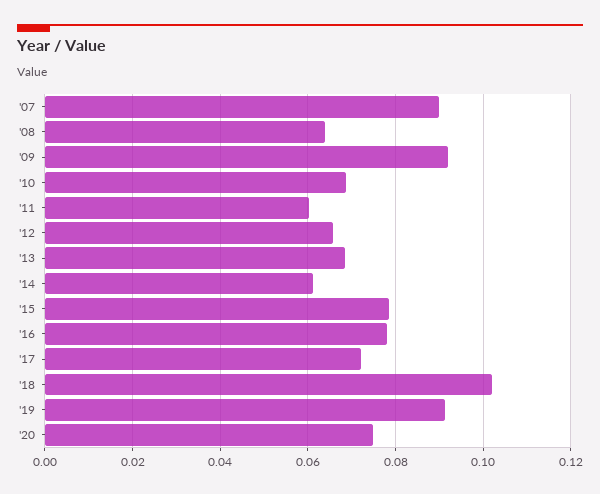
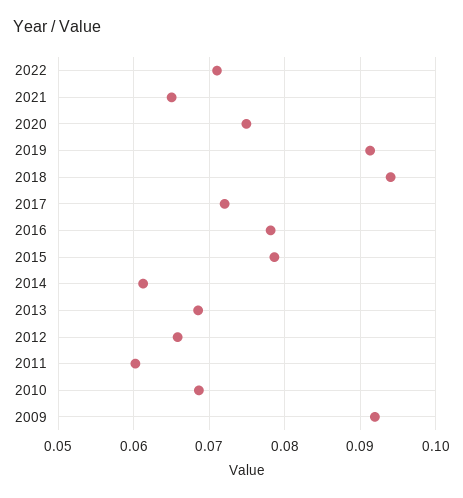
'07: 0.09 -> none
'08: 0.064 -> none
'18: 0.102 -> 0.094
2022: none -> 0.071
2021: none -> 0.065

